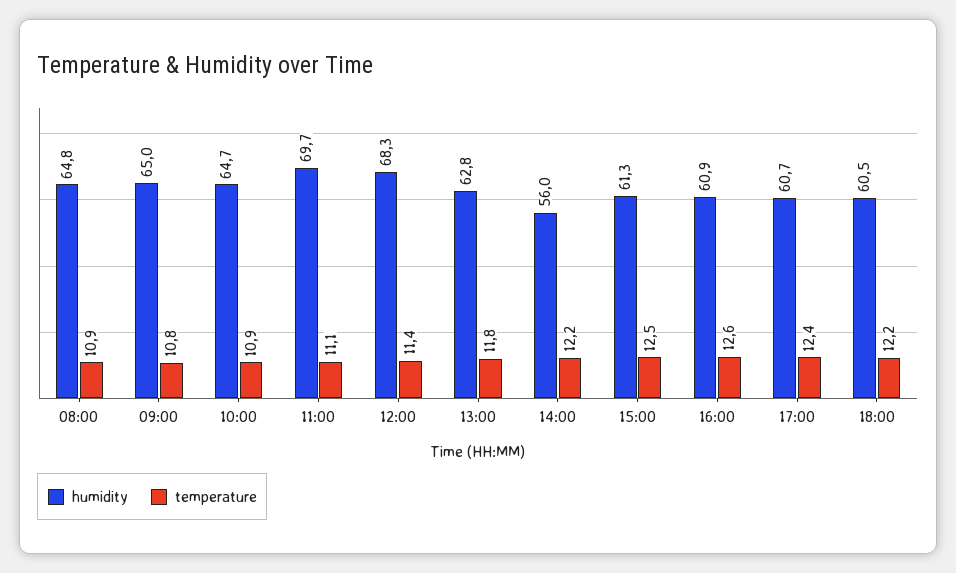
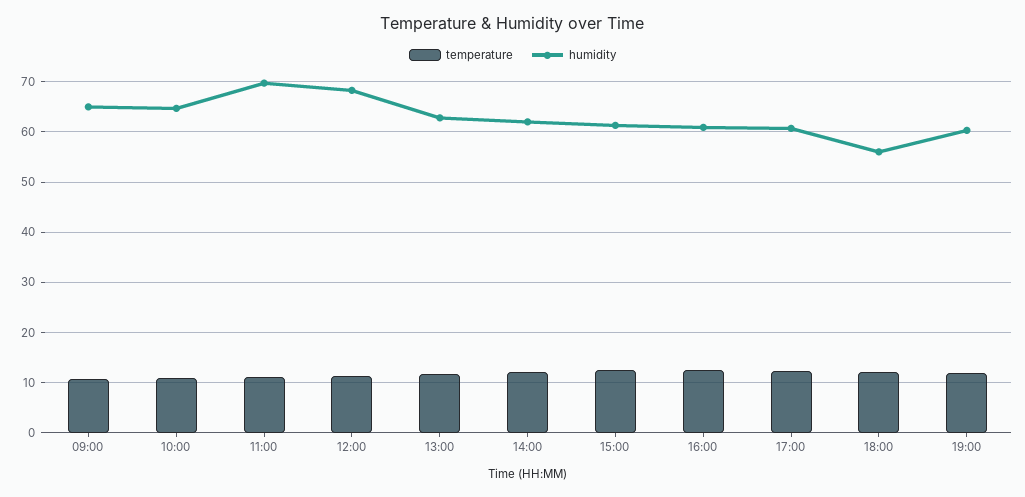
humidity, 08:00: 64.8 -> none
temperature, 08:00: 10.9 -> none
humidity, 14:00: 56 -> 62
humidity, 18:00: 60.5 -> 56
temperature, 19:00: none -> 12
humidity, 19:00: none -> 60

